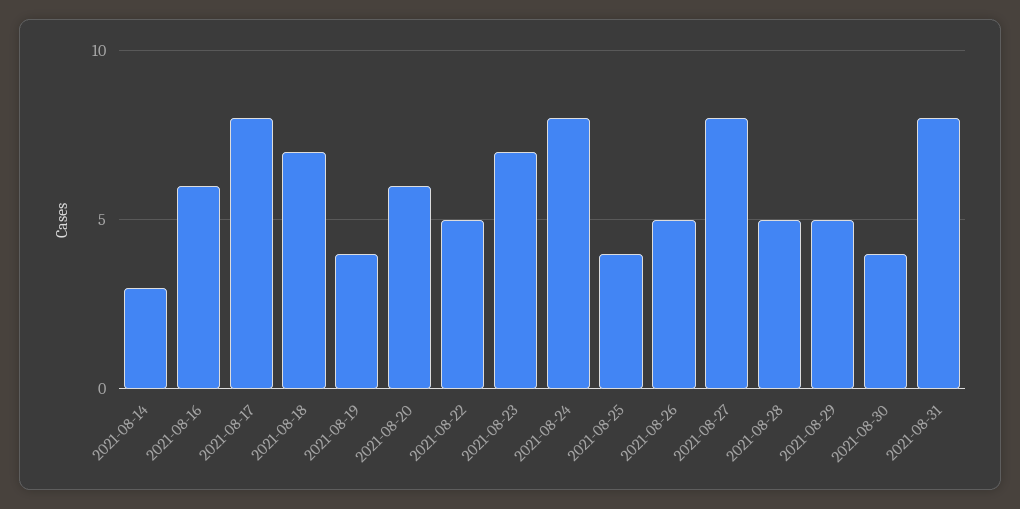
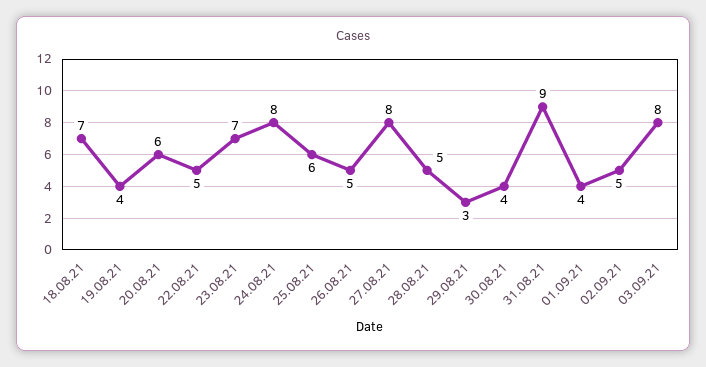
2021-08-14: 3 -> none
2021-08-16: 6 -> none
2021-08-17: 8 -> none
2021-08-25: 4 -> 6
2021-08-29: 5 -> 3
2021-08-31: 8 -> 9
01.09.21: none -> 4
02.09.21: none -> 5
03.09.21: none -> 8

